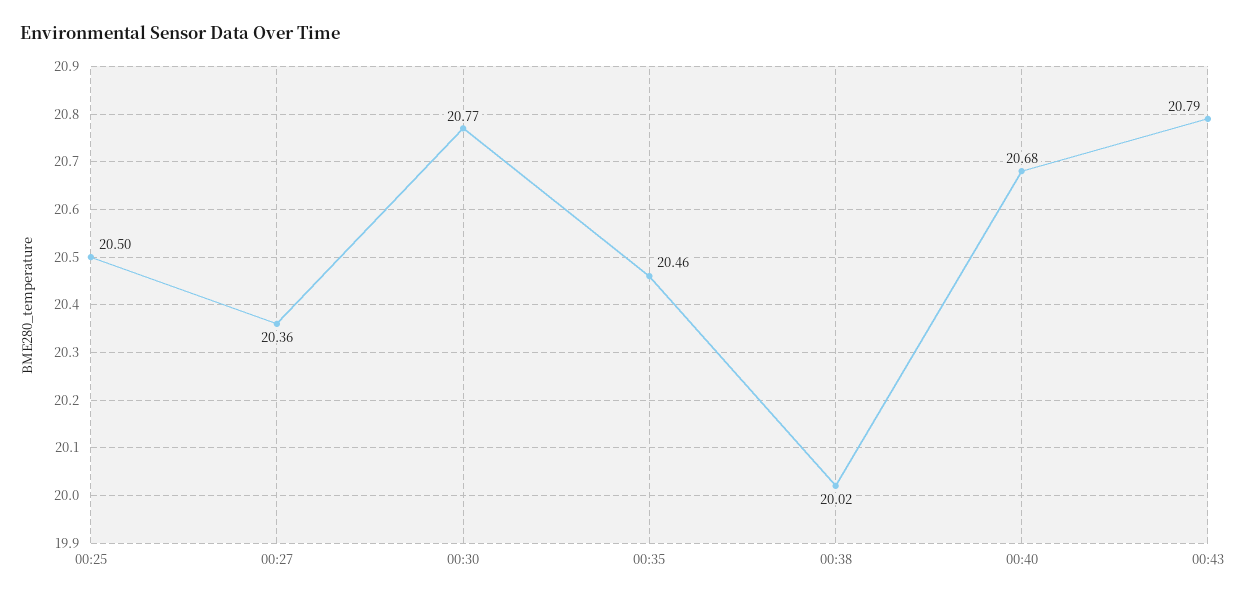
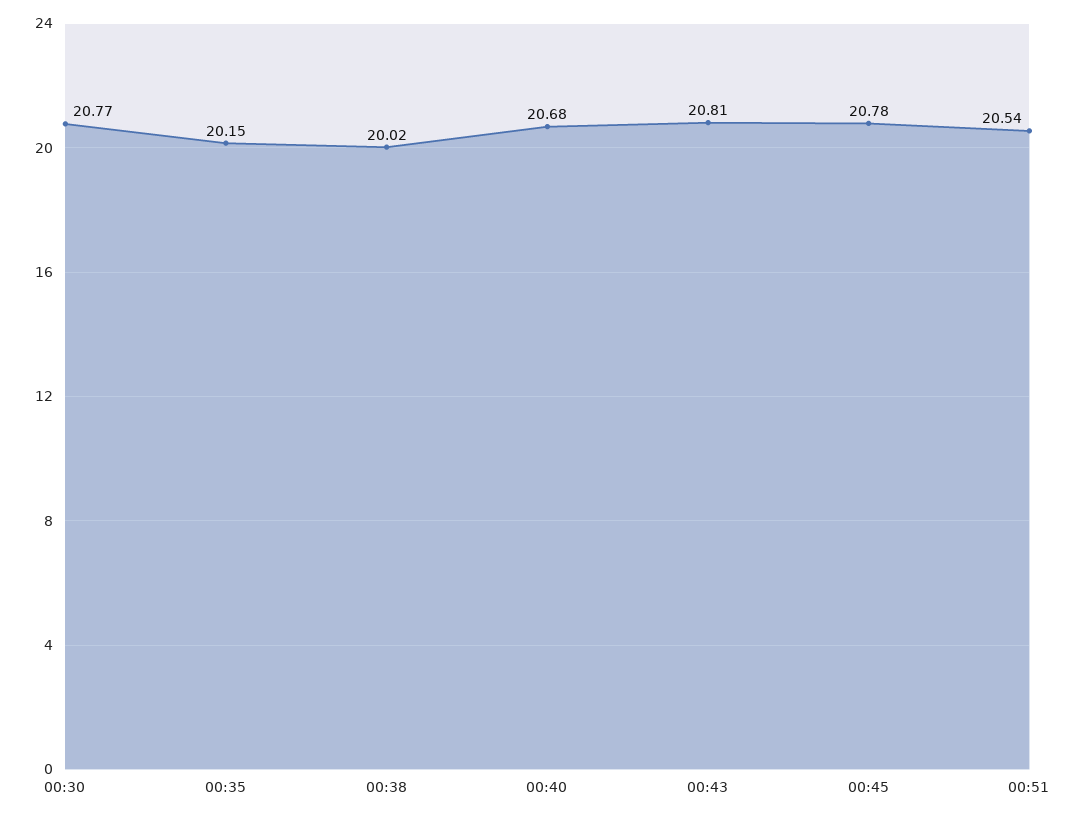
00:25: 20.5 -> none
00:27: 20.36 -> none
00:35: 20.46 -> 20.15
00:43: 20.79 -> 20.81
00:45: none -> 20.78
00:51: none -> 20.54

